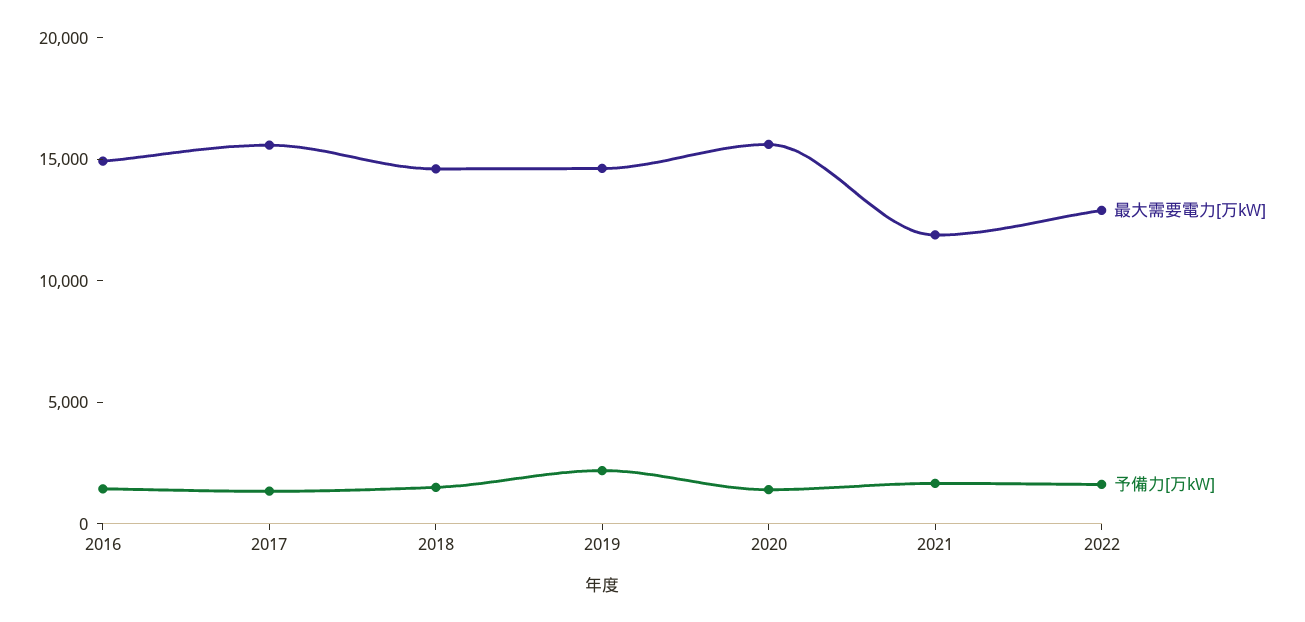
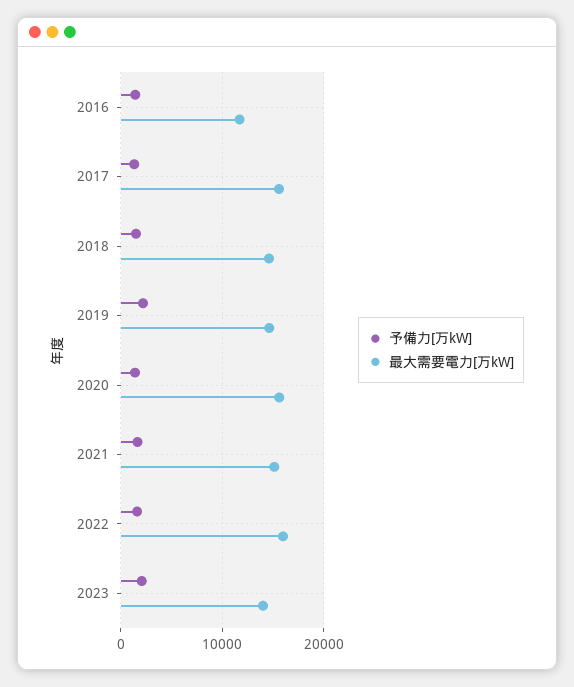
最大需要電力[万kW], 2016: 15000 -> 12000
最大需要電力[万kW], 2021: 12000 -> 15000
最大需要電力[万kW], 2022: 13000 -> 16000
予備力[万kW], 2023: none -> 2000
最大需要電力[万kW], 2023: none -> 14000

